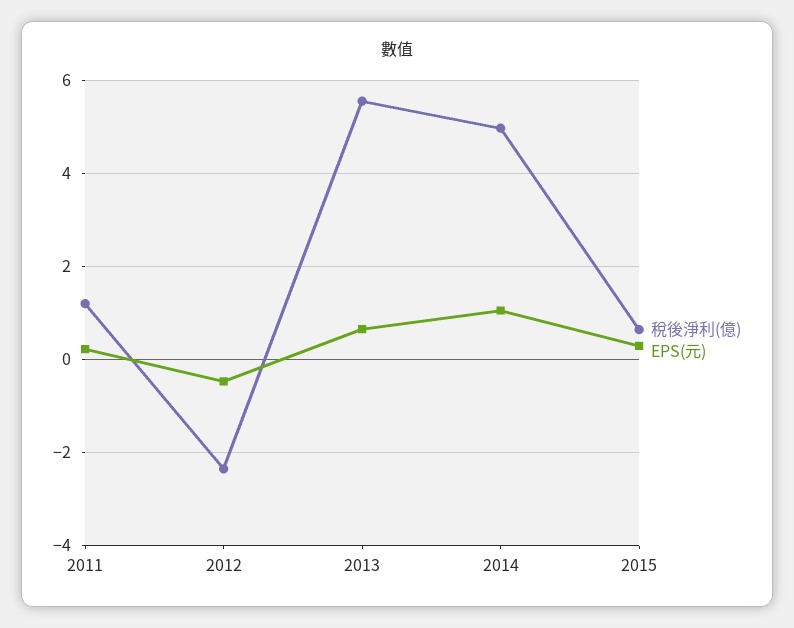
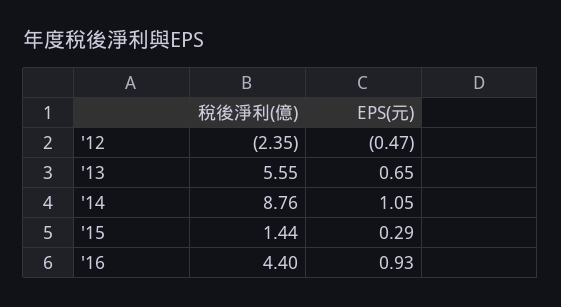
稅後淨利(億), 2011: 1.2 -> none
EPS(元), 2011: 0.2 -> none
稅後淨利(億), 2014: 5 -> 8.76
稅後淨利(億), 2015: 0.6 -> 1.44
稅後淨利(億), '16: none -> 4.4
EPS(元), '16: none -> 0.93

